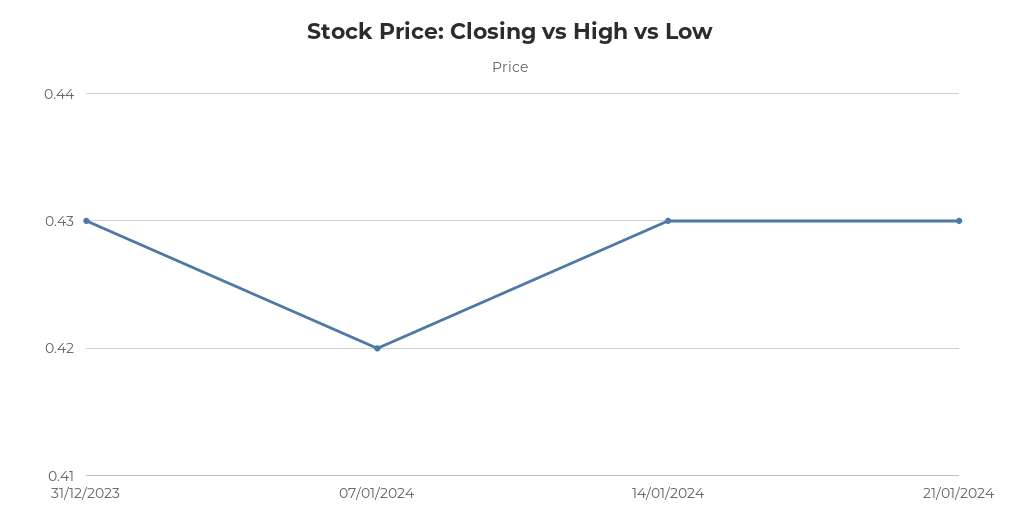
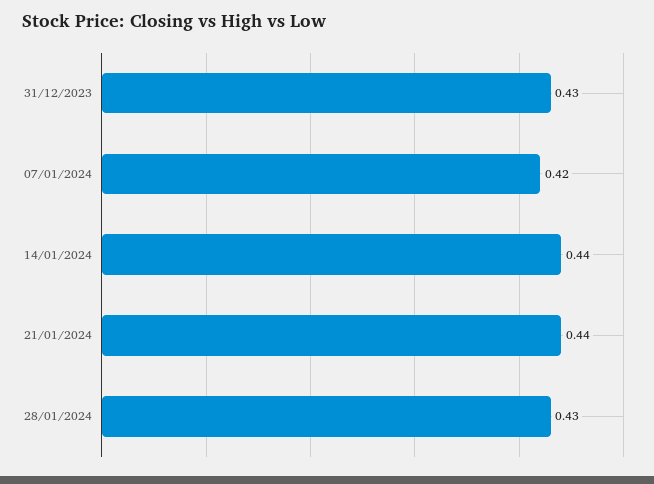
14/01/2024: 0.43 -> 0.44
21/01/2024: 0.43 -> 0.44
28/01/2024: none -> 0.43

